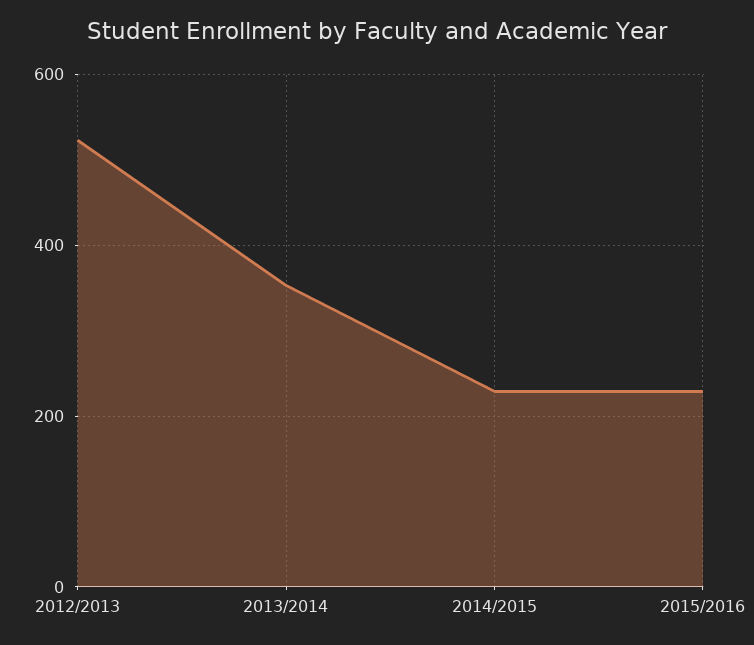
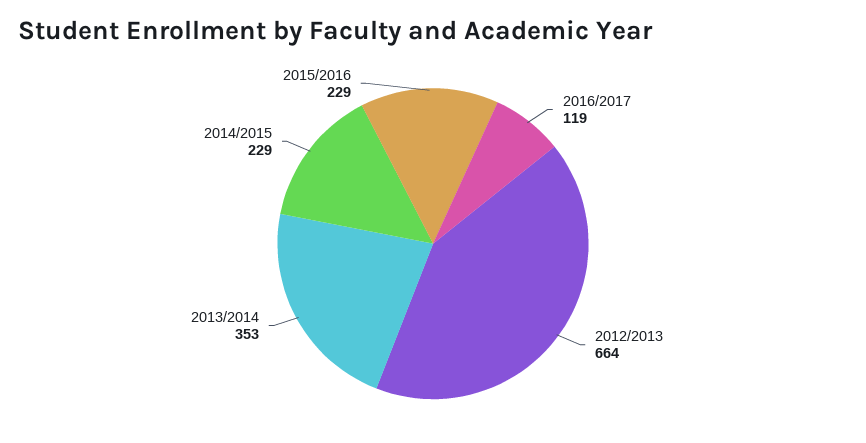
2012/2013: 520 -> 664
2016/2017: none -> 119

